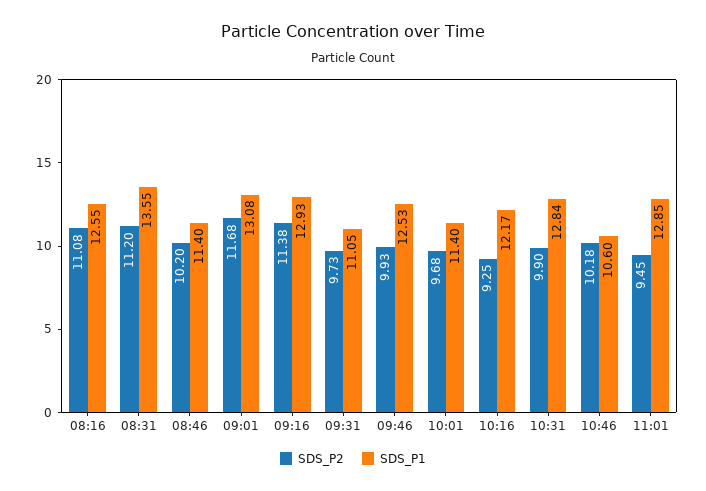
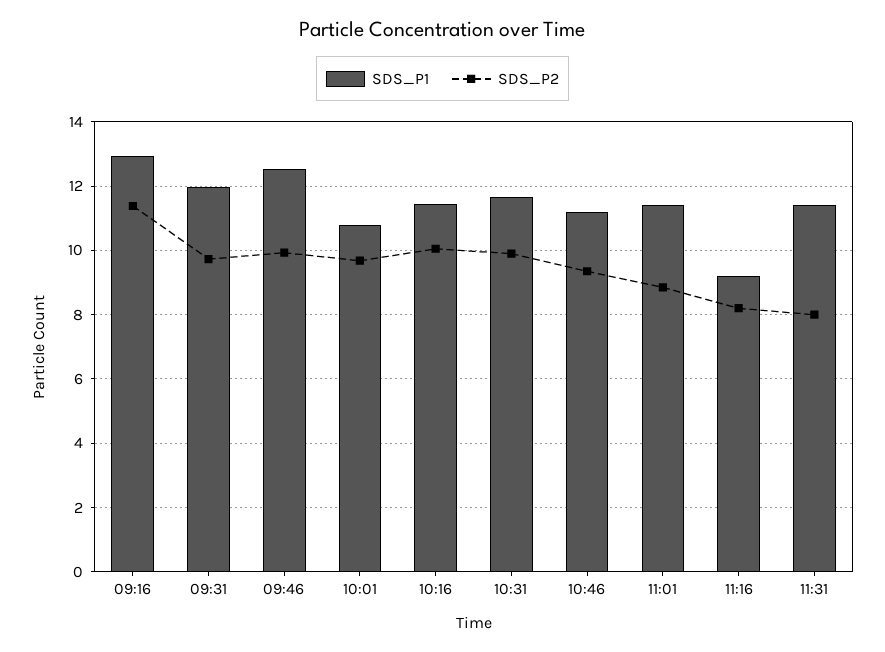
SDS_P2, 08:16: 11.08 -> none
SDS_P1, 08:16: 12.55 -> none
SDS_P2, 08:31: 11.2 -> none
SDS_P1, 08:31: 13.55 -> none
SDS_P2, 08:46: 10.2 -> none
SDS_P1, 08:46: 11.4 -> none
SDS_P2, 09:01: 11.68 -> none
SDS_P1, 09:01: 13.08 -> none
SDS_P1, 09:31: 11.05 -> 12
SDS_P1, 10:01: 11.4 -> 10.8
SDS_P2, 10:16: 9.25 -> 10
SDS_P1, 10:16: 12.17 -> 11.4
SDS_P1, 10:31: 12.84 -> 11.6
SDS_P2, 10:46: 10.18 -> 9.4
SDS_P1, 10:46: 10.6 -> 11.2
SDS_P2, 11:01: 9.45 -> 8.8
SDS_P1, 11:01: 12.85 -> 11.4
SDS_P1, 11:16: none -> 9.2
SDS_P2, 11:16: none -> 8.2
SDS_P1, 11:31: none -> 11.4
SDS_P2, 11:31: none -> 8

